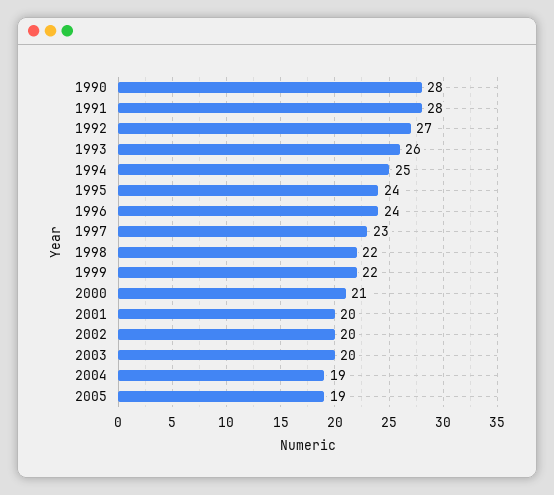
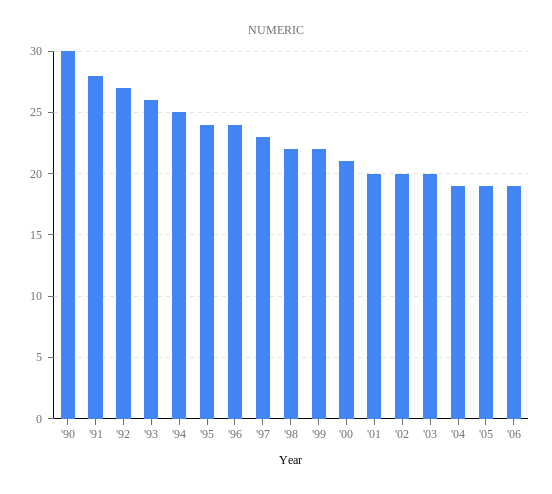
1990: 28 -> 30
'06: none -> 19

